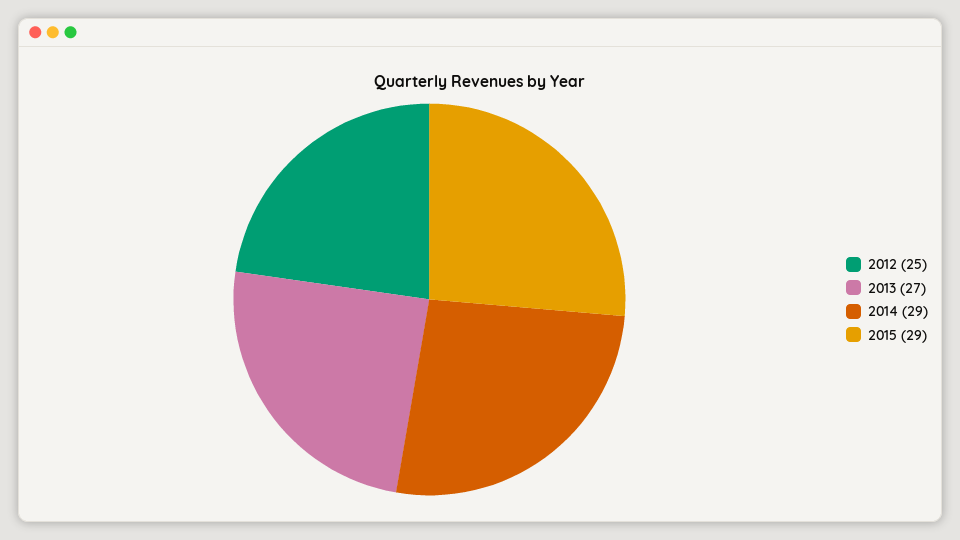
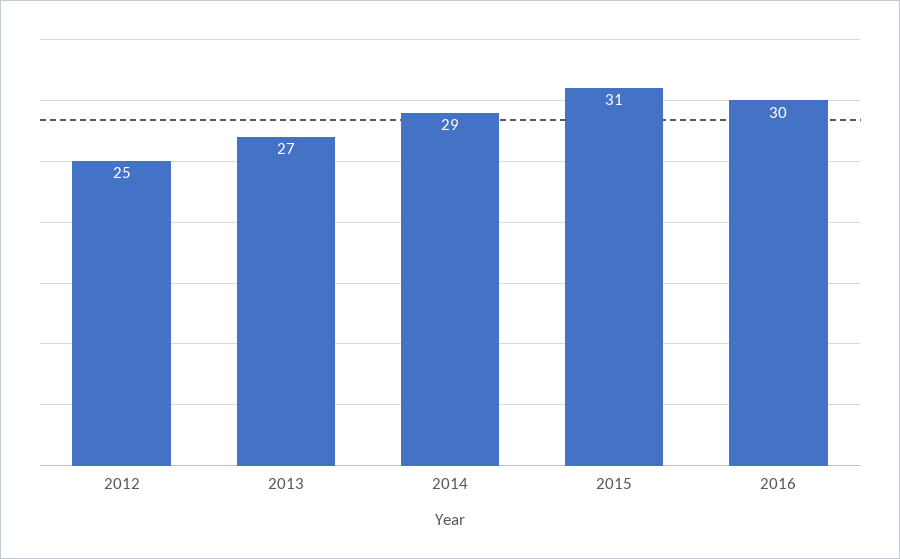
2015: 29 -> 31
2016: none -> 30

